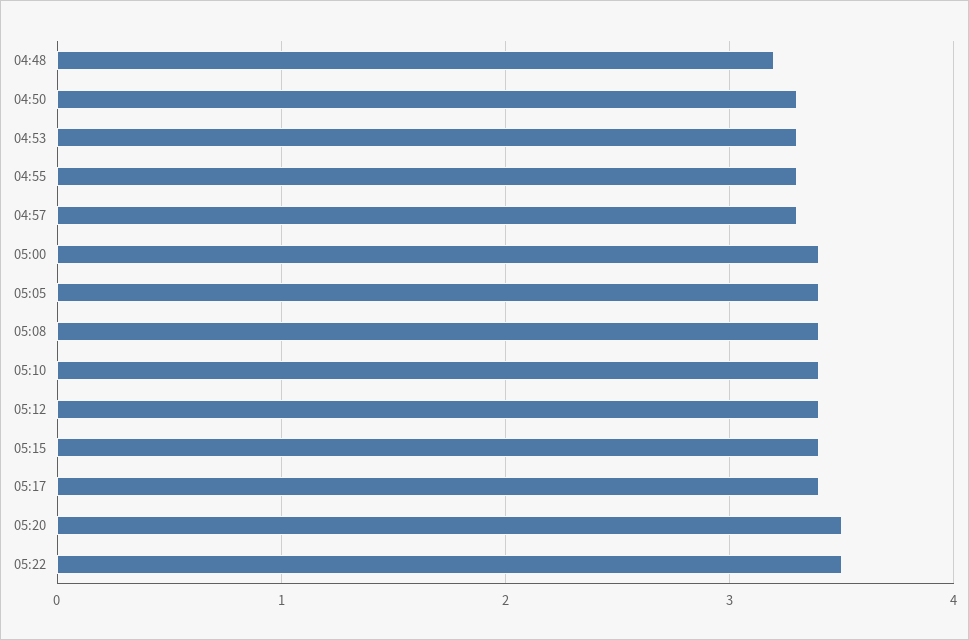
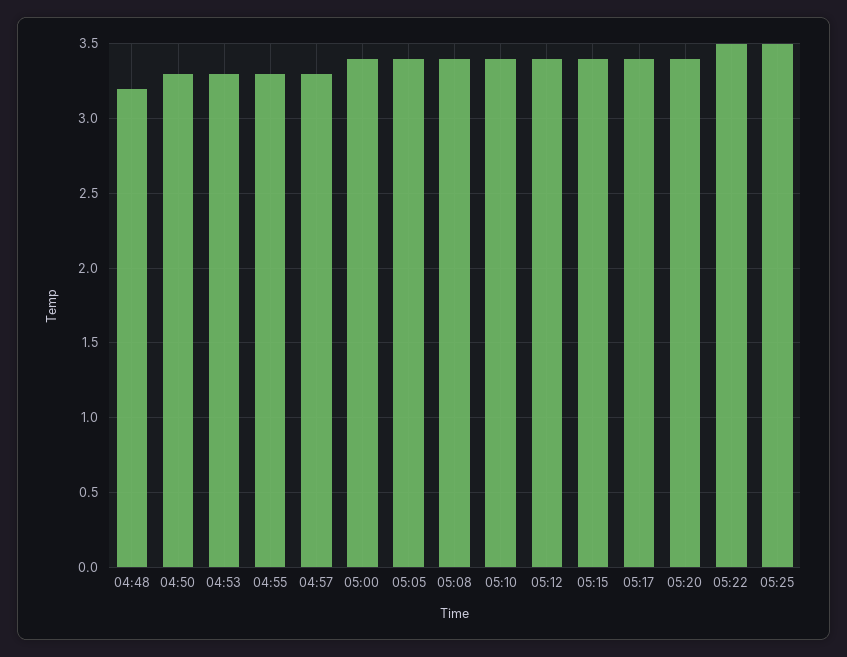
05:20: 3.5 -> 3.4
05:25: none -> 3.5

